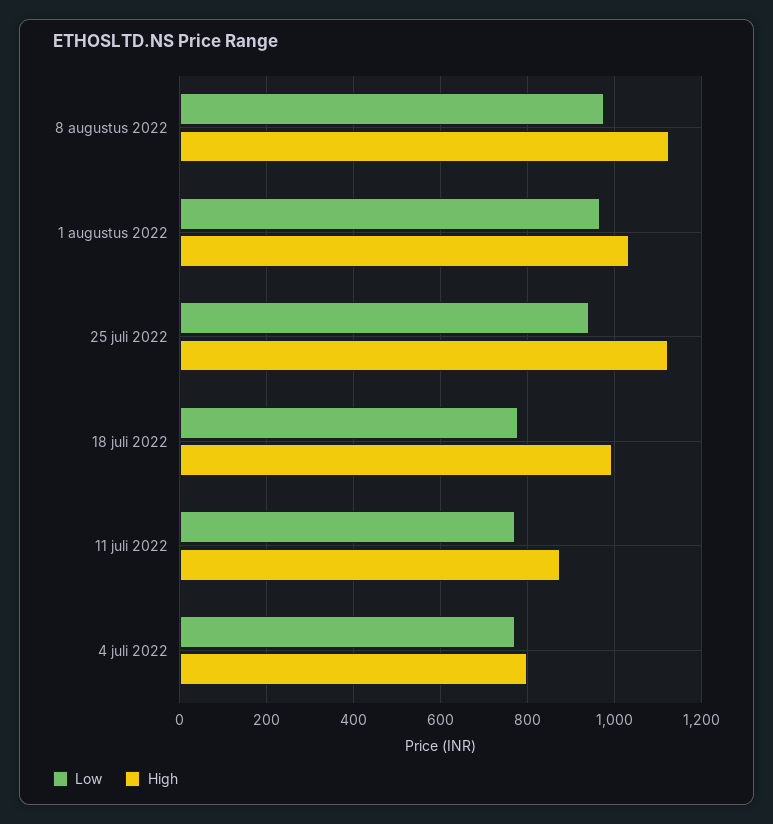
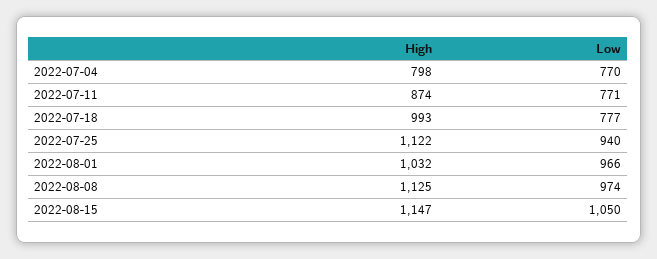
High, 2022-08-15: none -> 1147
Low, 2022-08-15: none -> 1050

